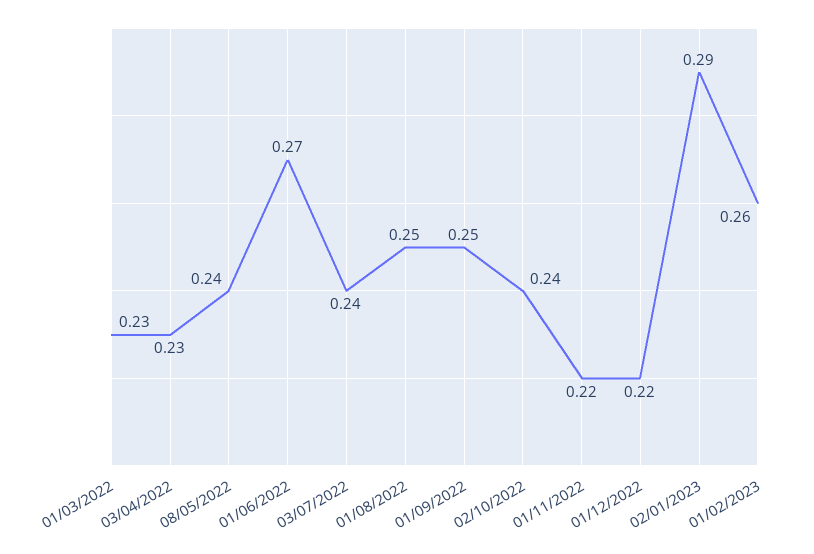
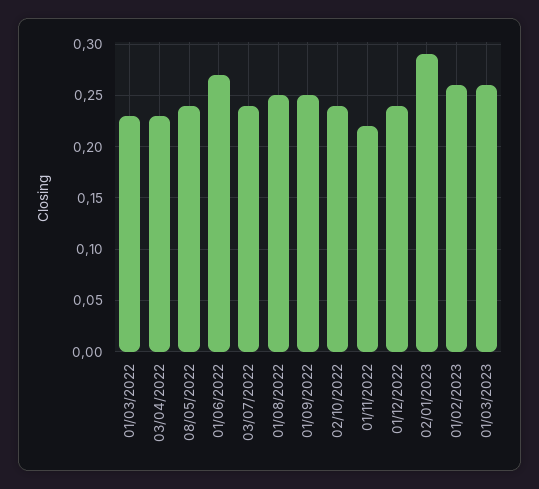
01/12/2022: 0.22 -> 0.24
01/03/2023: none -> 0.26

